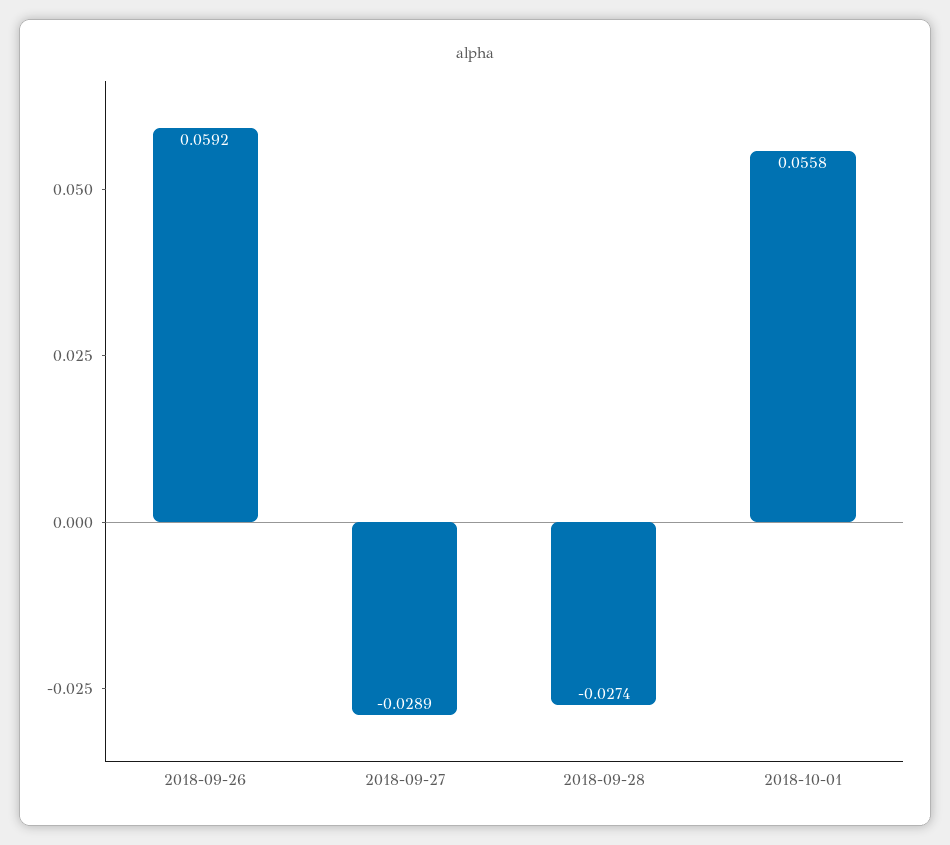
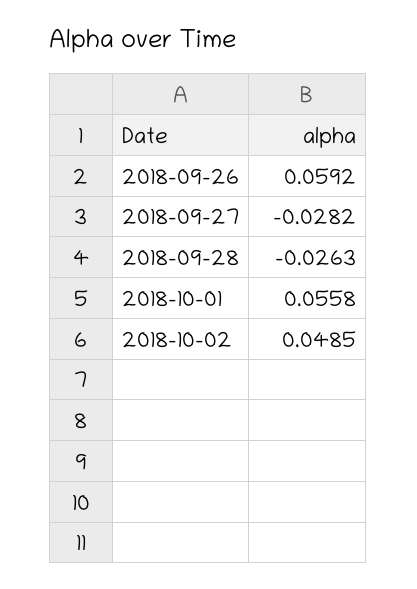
2018-09-27: -0.0289 -> -0.0282
2018-09-28: -0.0274 -> -0.0263
2018-10-02: none -> 0.0485

